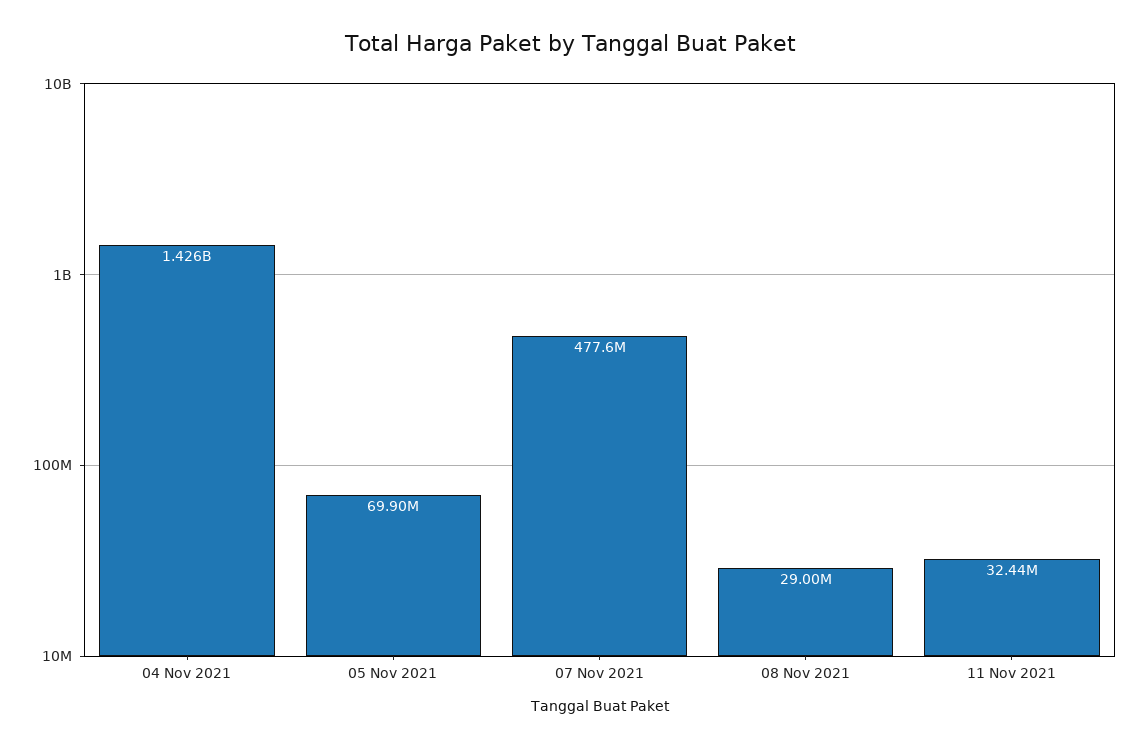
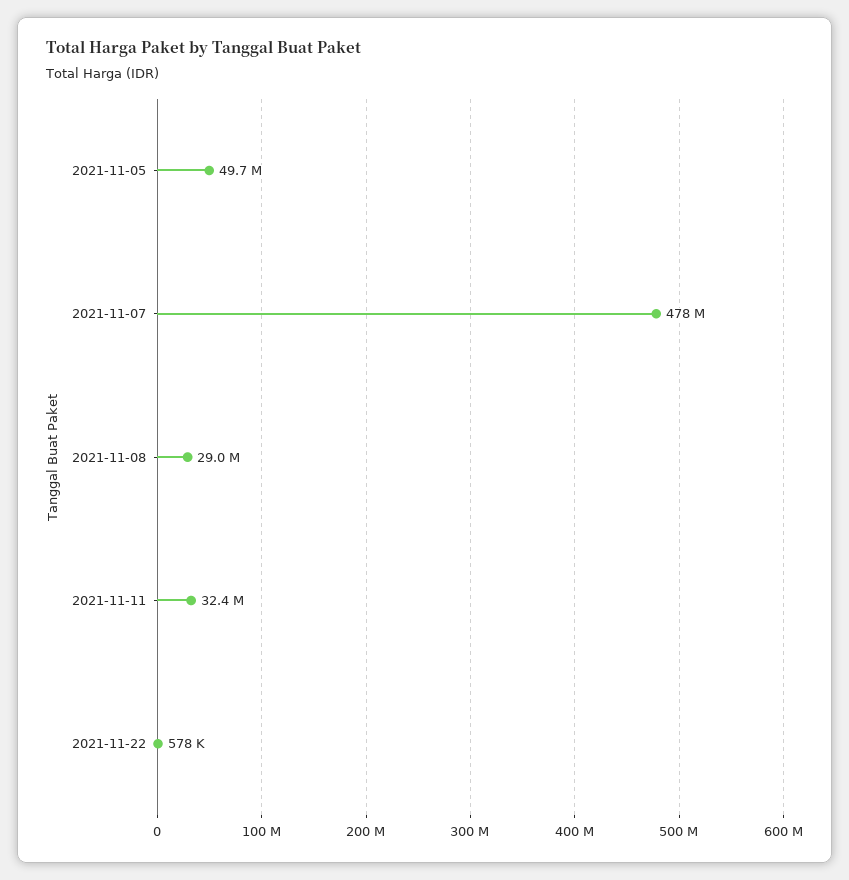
04 Nov 2021: 1426000000 -> none
05 Nov 2021: 69900000 -> 49700000
2021-11-22: none -> 578000

